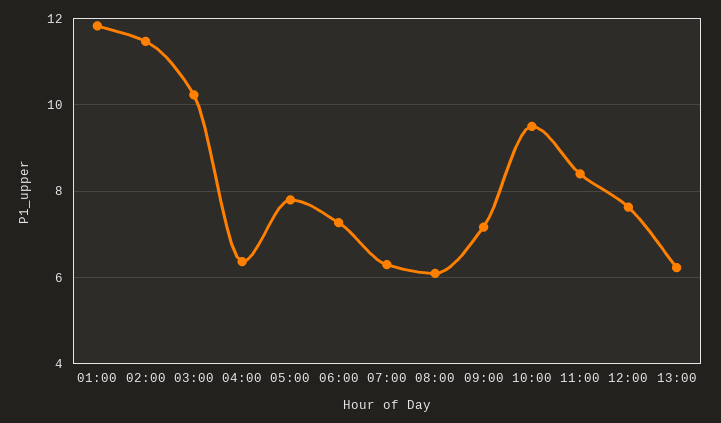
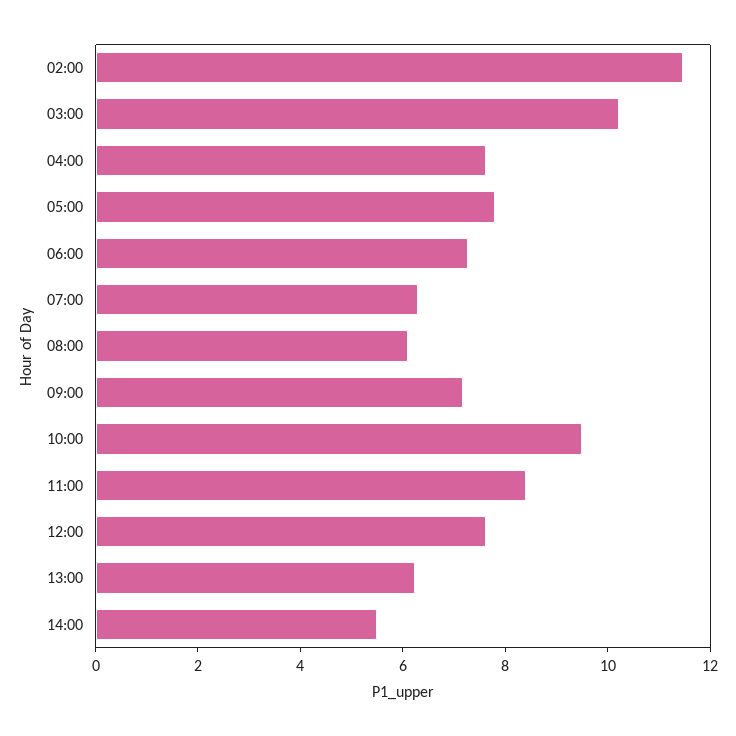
01:00: 11.8 -> none
04:00: 6.4 -> 7.5
14:00: none -> 5.5

